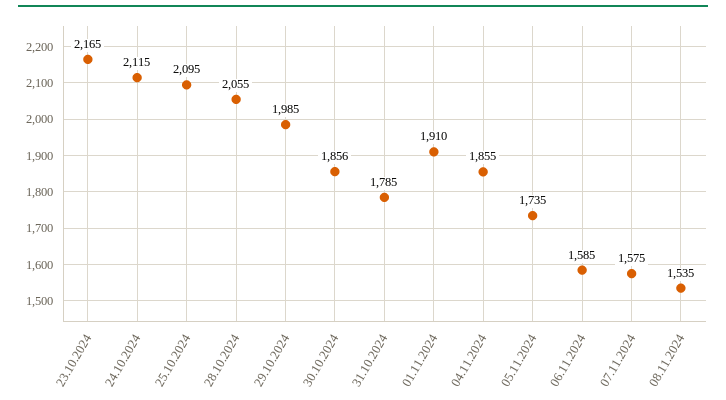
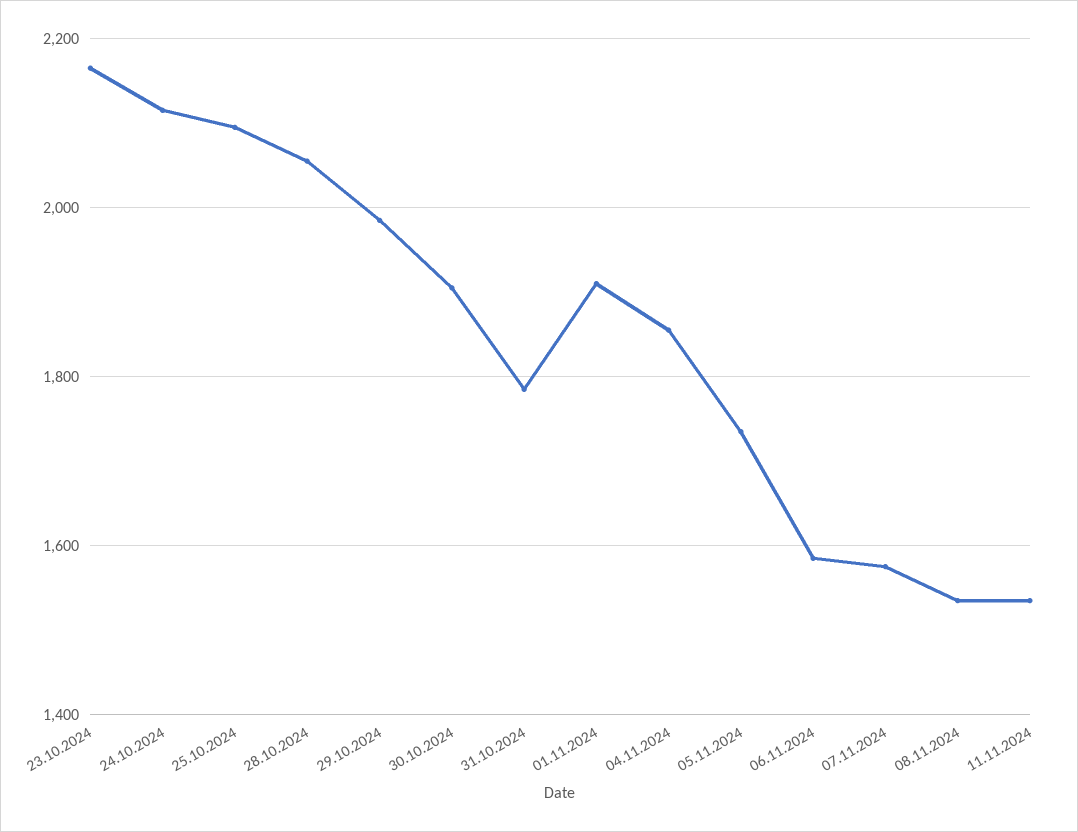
30.10.2024: 1856 -> 1900
11.11.2024: none -> 1540

